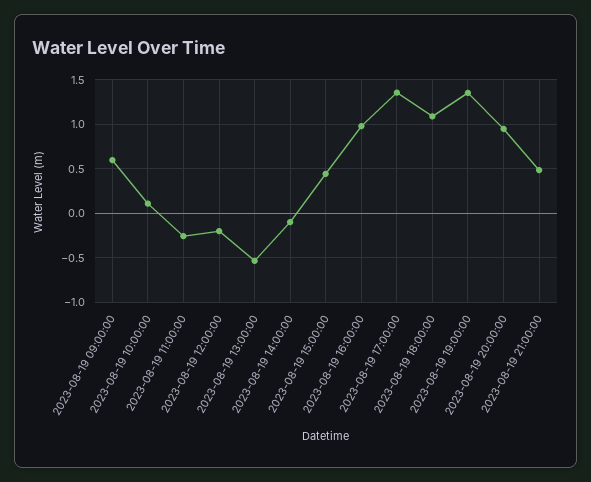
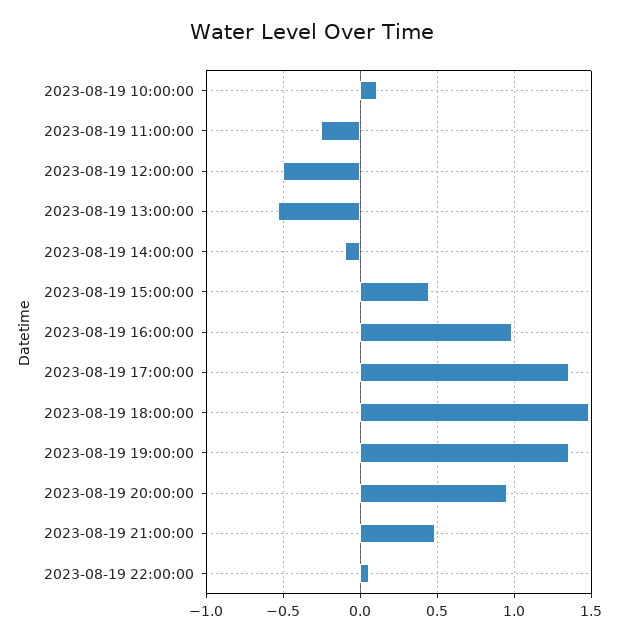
2023-08-19 09:00:00: 0.6 -> none
2023-08-19 12:00:00: -0.2 -> -0.5
2023-08-19 18:00:00: 1.1 -> 1.5
2023-08-19 22:00:00: none -> 0.05

